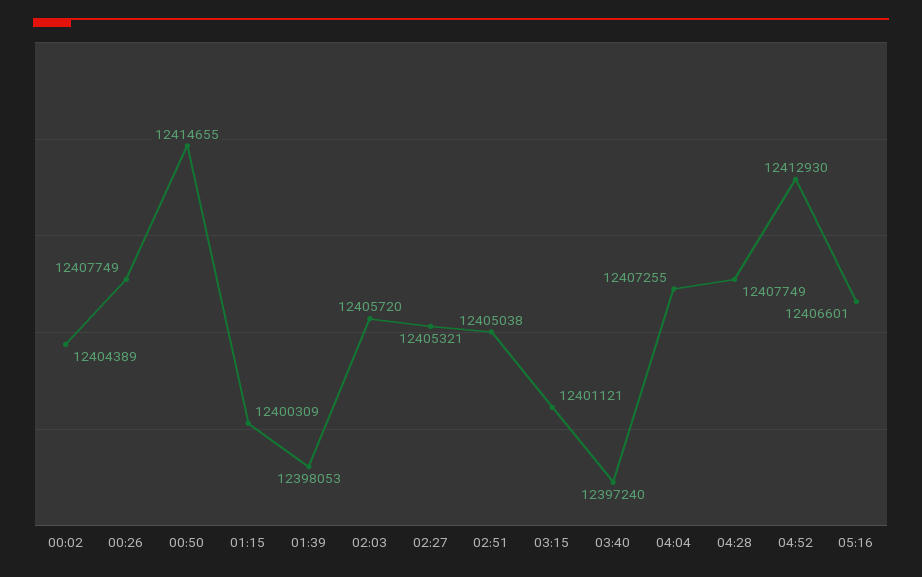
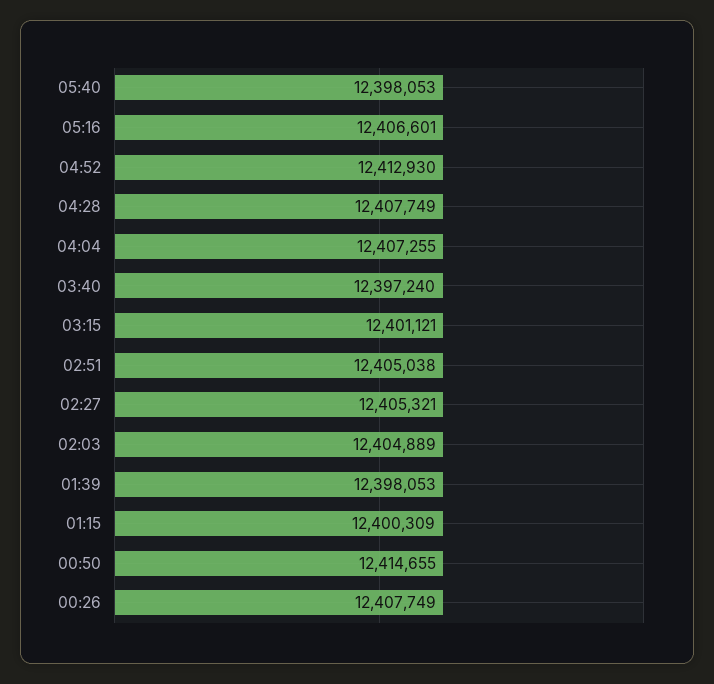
00:02: 12404389 -> none
02:03: 12405720 -> 12404889
05:40: none -> 12398053

